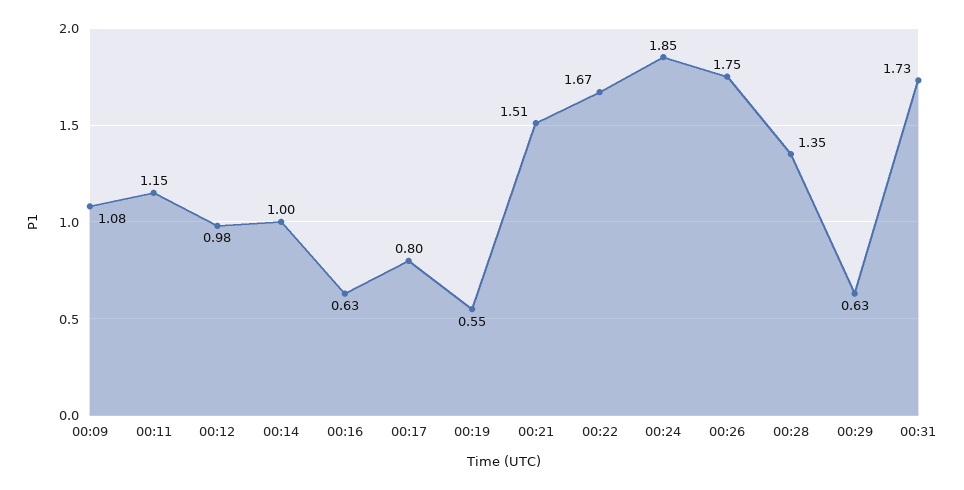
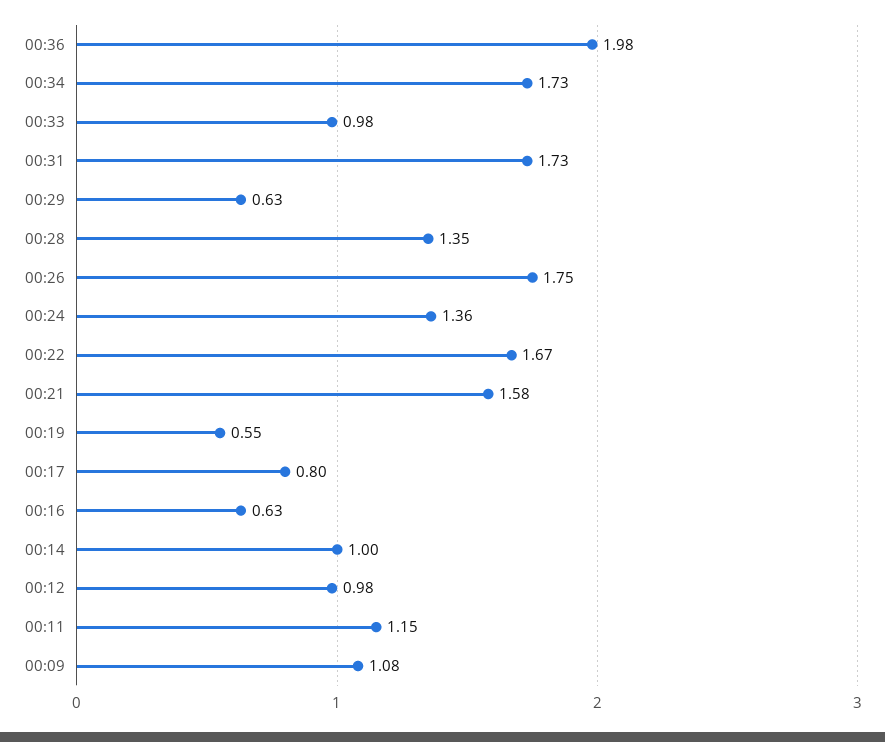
00:21: 1.51 -> 1.58
00:24: 1.85 -> 1.36
00:36: none -> 1.98
00:34: none -> 1.73
00:33: none -> 0.98

